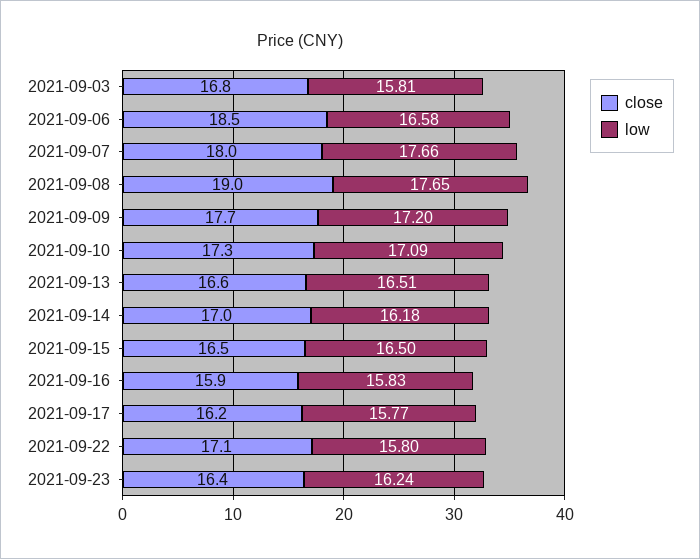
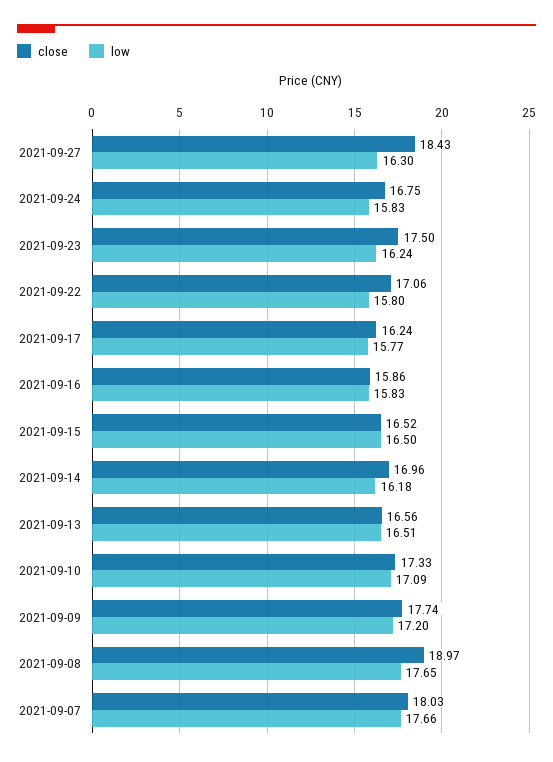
close, 2021-09-03: 16.8 -> none
low, 2021-09-03: 15.81 -> none
close, 2021-09-06: 18.5 -> none
low, 2021-09-06: 16.58 -> none
close, 2021-09-23: 16.4 -> 17.5
close, 2021-09-27: none -> 18.43
low, 2021-09-27: none -> 16.3
close, 2021-09-24: none -> 16.75
low, 2021-09-24: none -> 15.83

